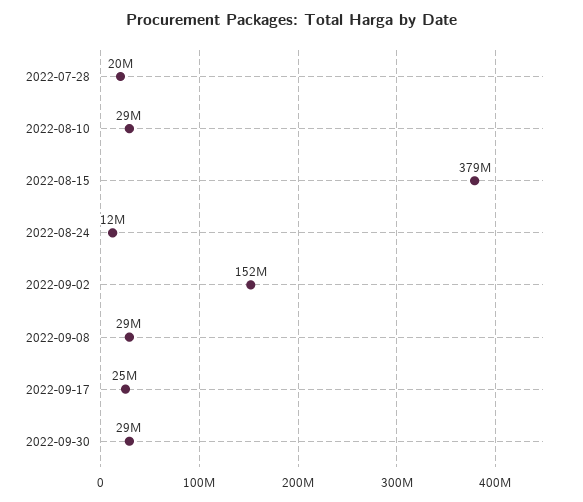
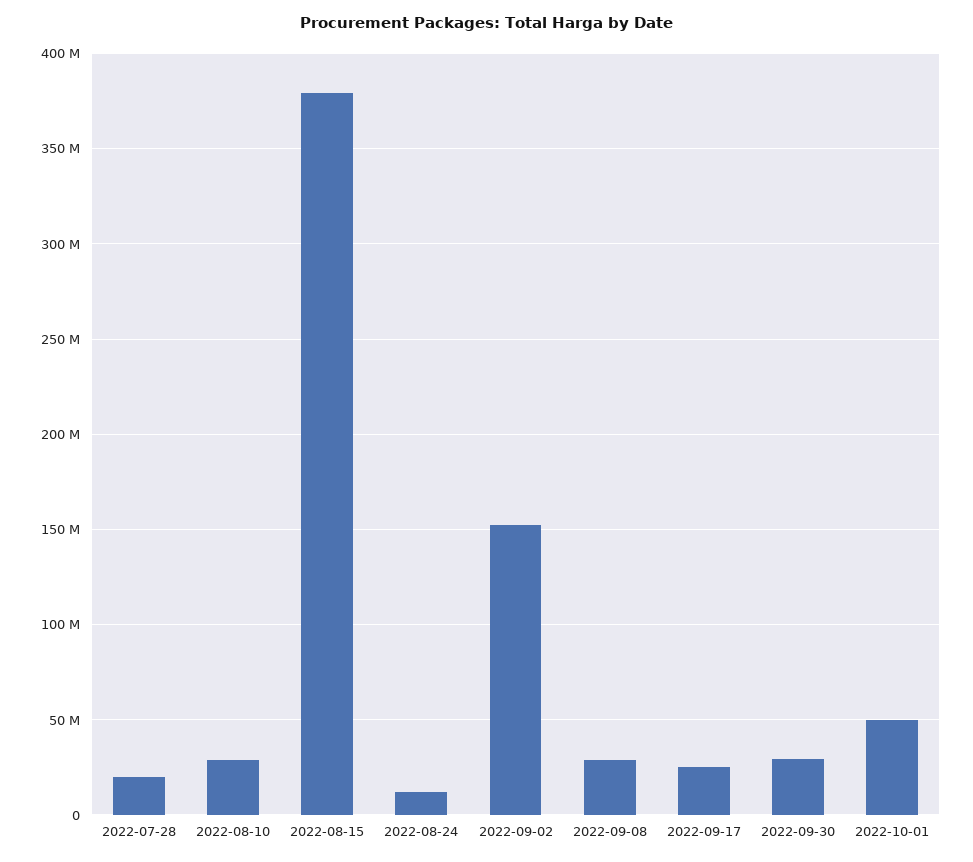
2022-10-01: none -> 50000000

